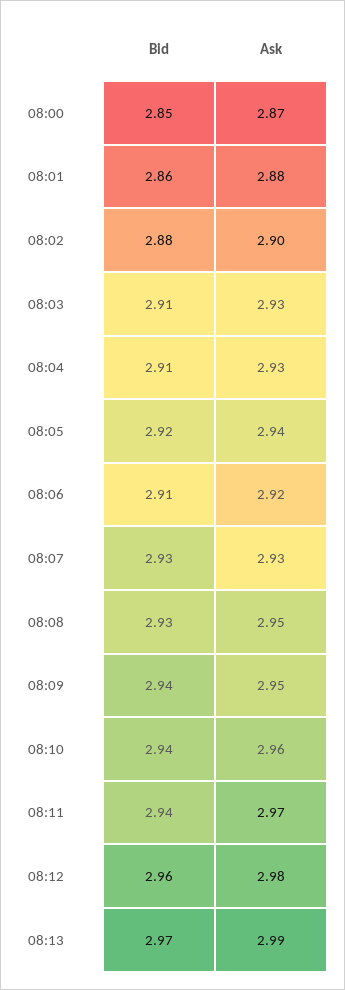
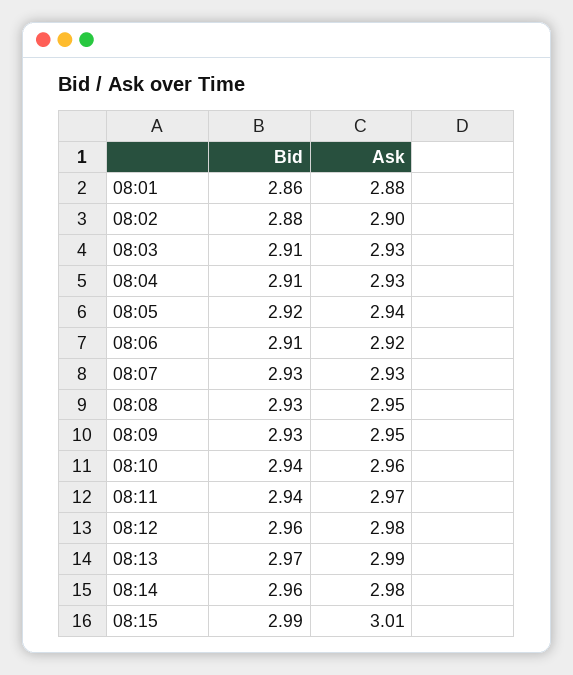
Bid, 08:00: 2.85 -> none
Ask, 08:00: 2.87 -> none
Bid, 08:09: 2.94 -> 2.93
Bid, 08:14: none -> 2.96
Ask, 08:14: none -> 2.98
Bid, 08:15: none -> 2.99
Ask, 08:15: none -> 3.01

